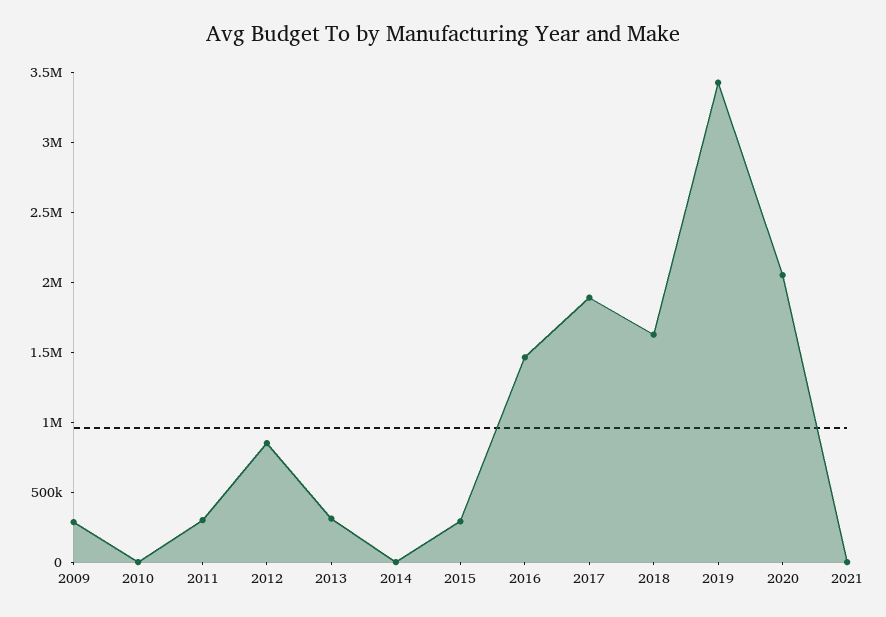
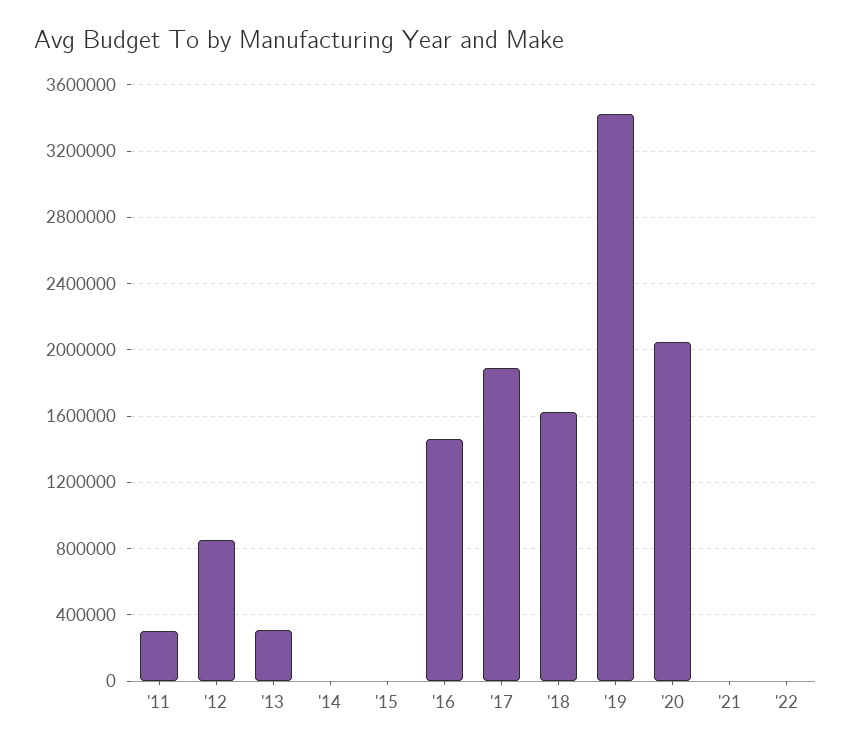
2009: 300000 -> none
2010: 0 -> none
2015: 300000 -> 0
'22: none -> 0

